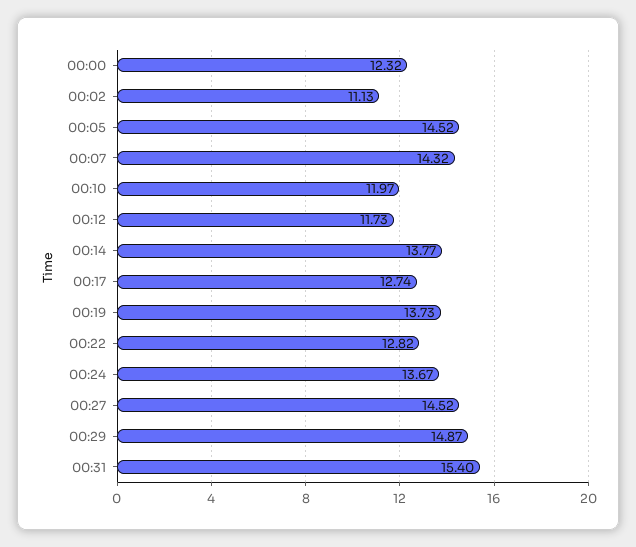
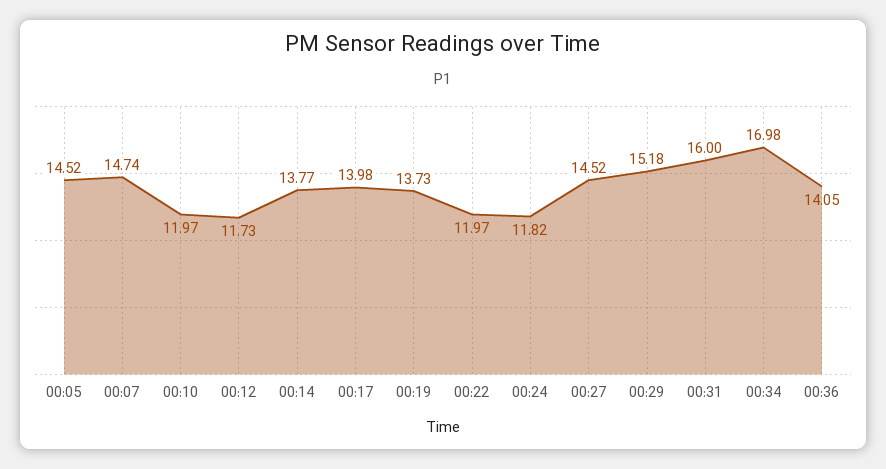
00:00: 12.32 -> none
00:02: 11.13 -> none
00:07: 14.32 -> 14.74
00:17: 12.74 -> 13.98
00:22: 12.82 -> 11.97
00:24: 13.67 -> 11.82
00:29: 14.87 -> 15.18
00:31: 15.4 -> 16
00:34: none -> 16.98
00:36: none -> 14.05

